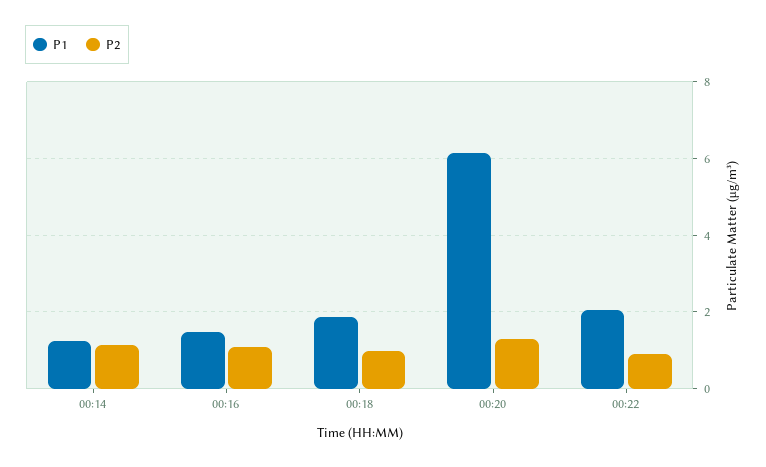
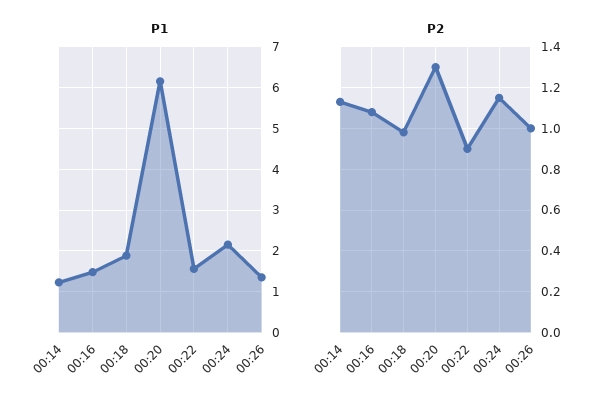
P1, 00:22: 2 -> 1.6
P1, 00:24: none -> 2.2
P1, 00:26: none -> 1.4
P2, 00:24: none -> 1.15
P2, 00:26: none -> 1

